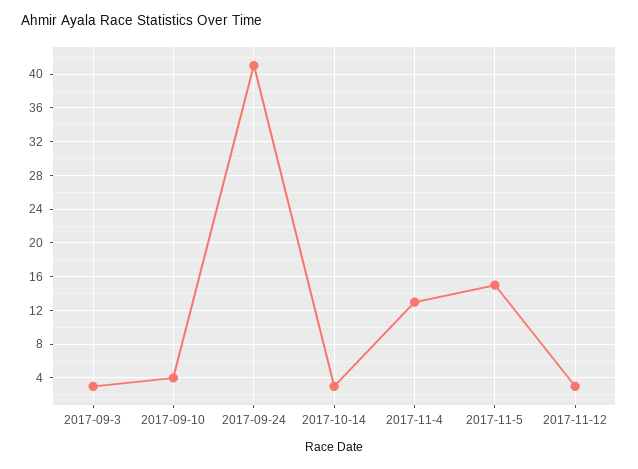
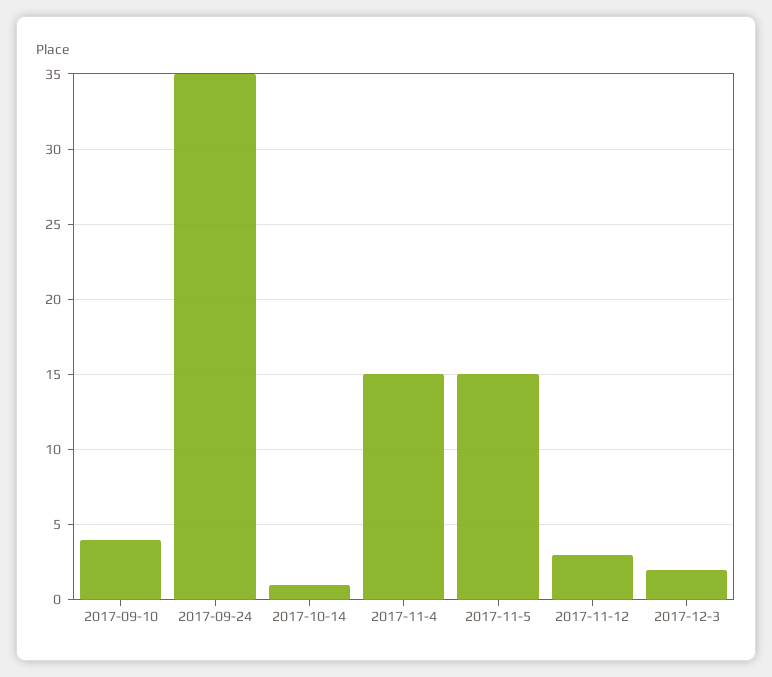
2017-09-3: 3 -> none
2017-09-24: 41 -> 35
2017-10-14: 3 -> 1
2017-11-4: 13 -> 15
2017-12-3: none -> 2

